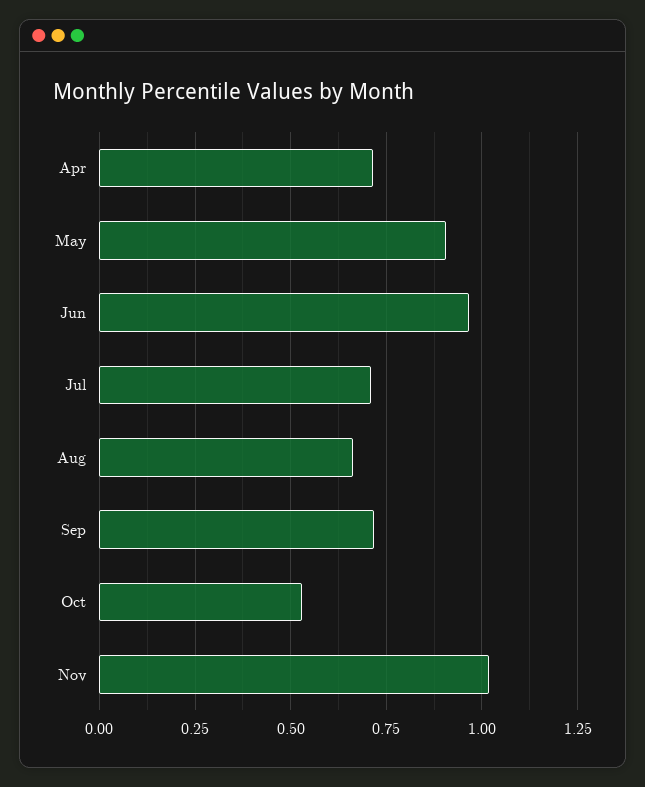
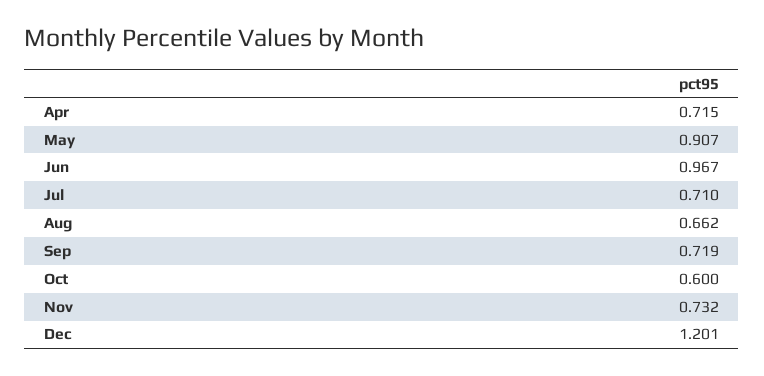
Oct: 0.525 -> 0.6
Nov: 1.025 -> 0.732
Dec: none -> 1.201

